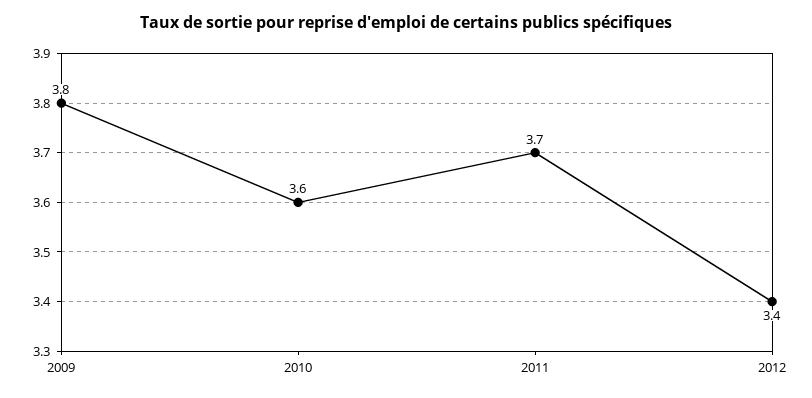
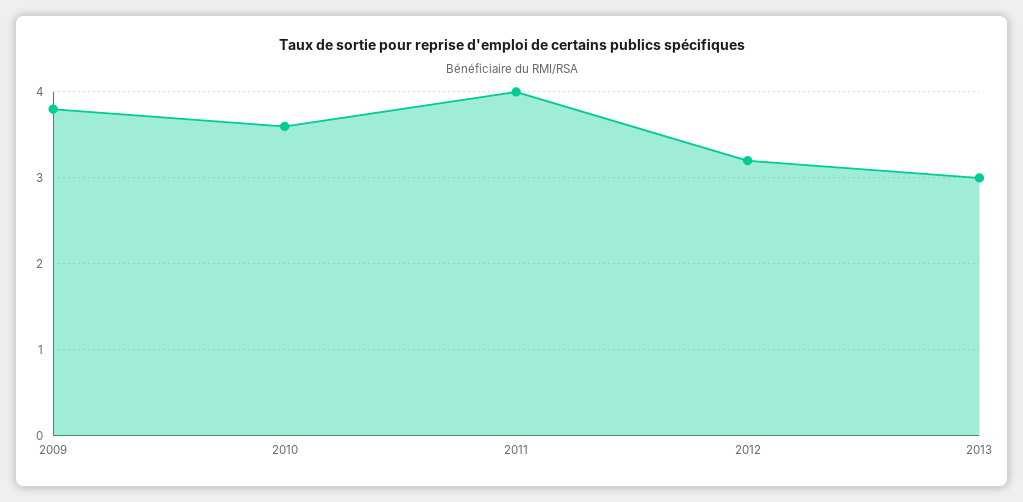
2011: 3.7 -> 4
2012: 3.4 -> 3.2
2013: none -> 3

